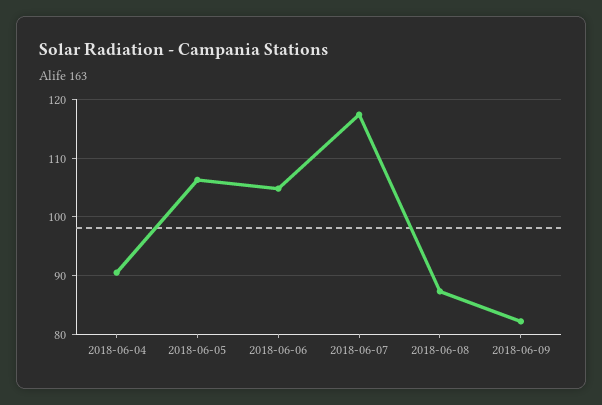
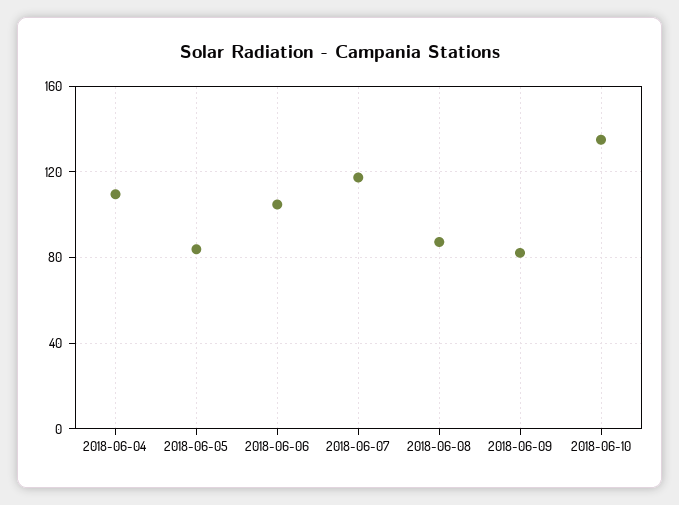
2018-06-04: 90 -> 110
2018-06-05: 106 -> 85
2018-06-10: none -> 135

